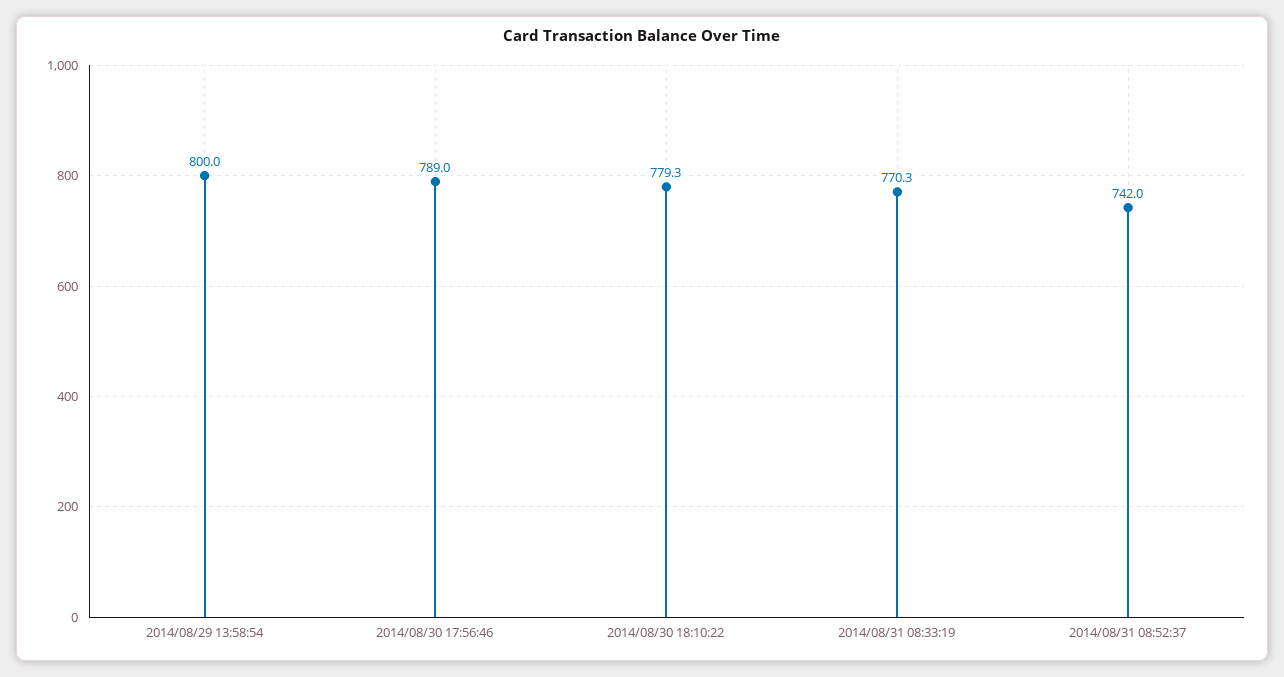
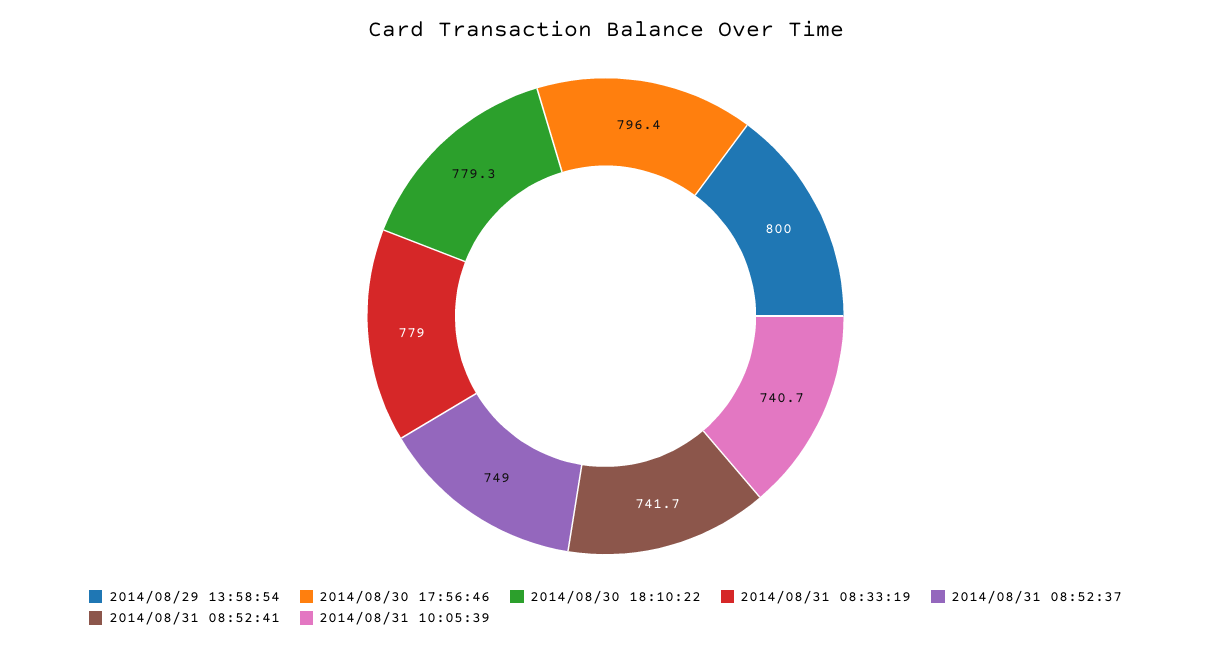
2014/08/30 17:56:46: 789 -> 796.4
2014/08/31 08:33:19: 770.3 -> 779
2014/08/31 08:52:37: 742 -> 749
2014/08/31 08:52:41: none -> 741.7
2014/08/31 10:05:39: none -> 740.7

